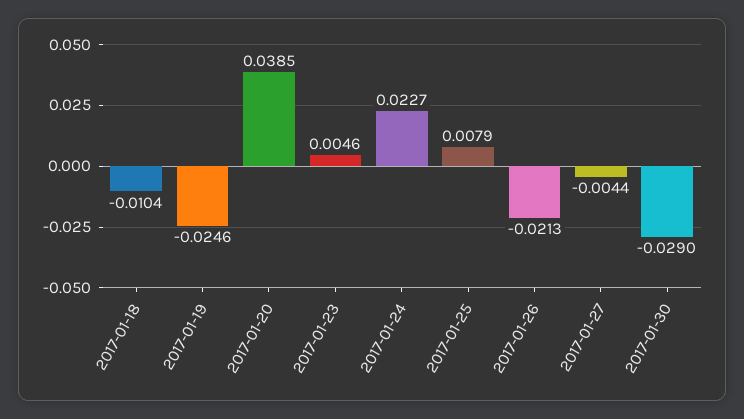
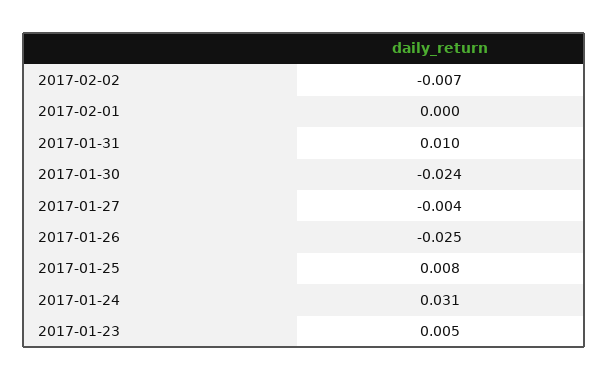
2017-01-18: -0.0104 -> none
2017-01-19: -0.0246 -> none
2017-01-20: 0.0385 -> none
2017-01-24: 0.0227 -> 0.031
2017-01-26: -0.0213 -> -0.025
2017-01-30: -0.029 -> -0.024
2017-02-02: none -> -0.007
2017-02-01: none -> 0
2017-01-31: none -> 0.01

